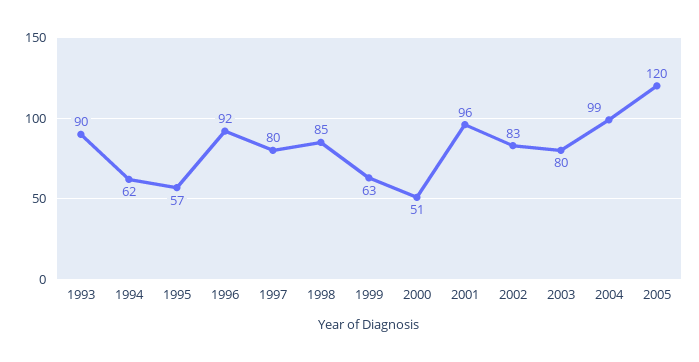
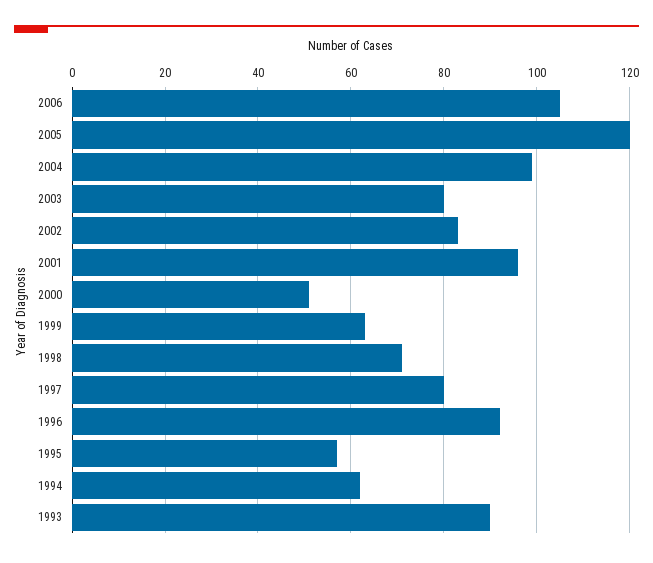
1998: 85 -> 70
2006: none -> 105

